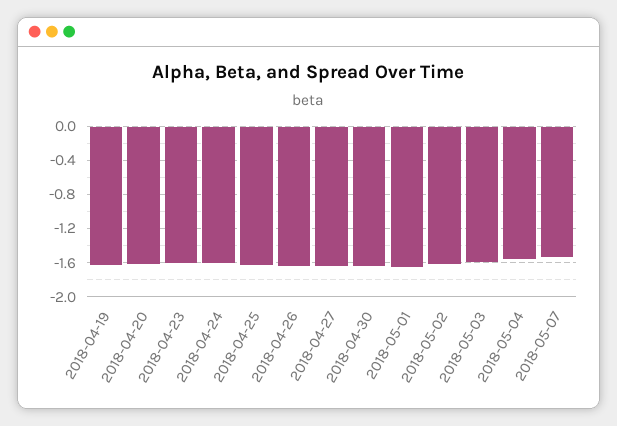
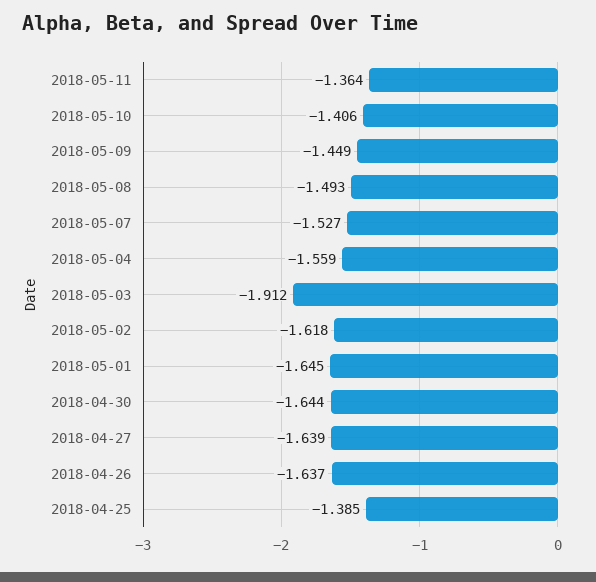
2018-04-19: -1.6 -> none
2018-04-20: -1.6 -> none
2018-04-23: -1.6 -> none
2018-04-24: -1.6 -> none
2018-04-25: -1.6 -> -1.385
2018-05-03: -1.6 -> -1.912
2018-05-11: none -> -1.364
2018-05-10: none -> -1.406
2018-05-09: none -> -1.449
2018-05-08: none -> -1.493

